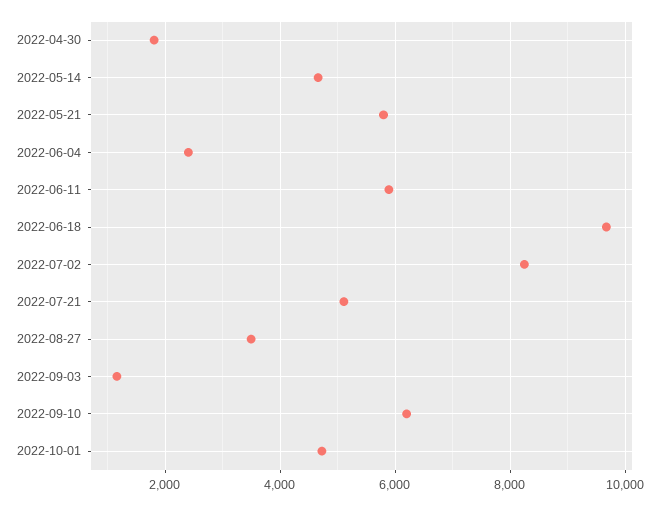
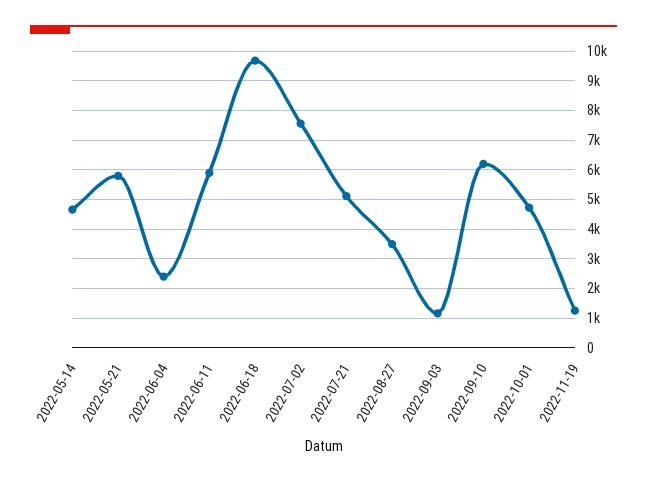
2022-04-30: 1800 -> none
2022-07-02: 8200 -> 7500
2022-11-19: none -> 1250

